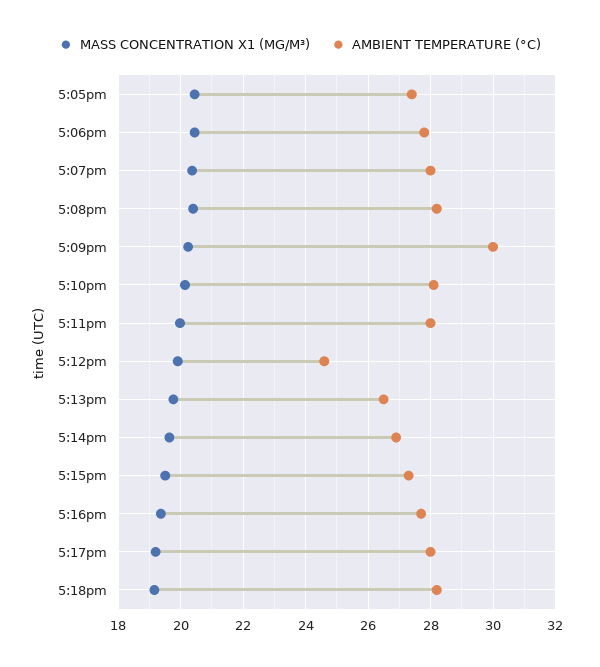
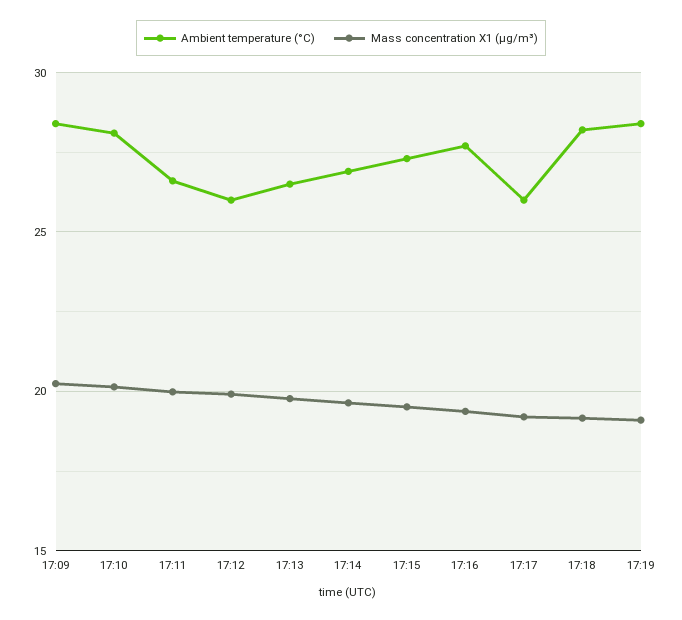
MASS CONCENTRATION X1 (ΜG/M³), 5:05pm: 20.4 -> none
AMBIENT TEMPERATURE (°C), 5:05pm: 27.4 -> none
MASS CONCENTRATION X1 (ΜG/M³), 5:06pm: 20.4 -> none
AMBIENT TEMPERATURE (°C), 5:06pm: 27.8 -> none
MASS CONCENTRATION X1 (ΜG/M³), 5:07pm: 20.4 -> none
AMBIENT TEMPERATURE (°C), 5:07pm: 28 -> none
MASS CONCENTRATION X1 (ΜG/M³), 5:08pm: 20.4 -> none
AMBIENT TEMPERATURE (°C), 5:08pm: 28.2 -> none
AMBIENT TEMPERATURE (°C), 5:09pm: 30 -> 28.5
AMBIENT TEMPERATURE (°C), 5:11pm: 28 -> 26.5
AMBIENT TEMPERATURE (°C), 5:12pm: 24.6 -> 26
AMBIENT TEMPERATURE (°C), 5:17pm: 28 -> 26
AMBIENT TEMPERATURE (°C), 17:19: none -> 28.5
MASS CONCENTRATION X1 (ΜG/M³), 17:19: none -> 19

